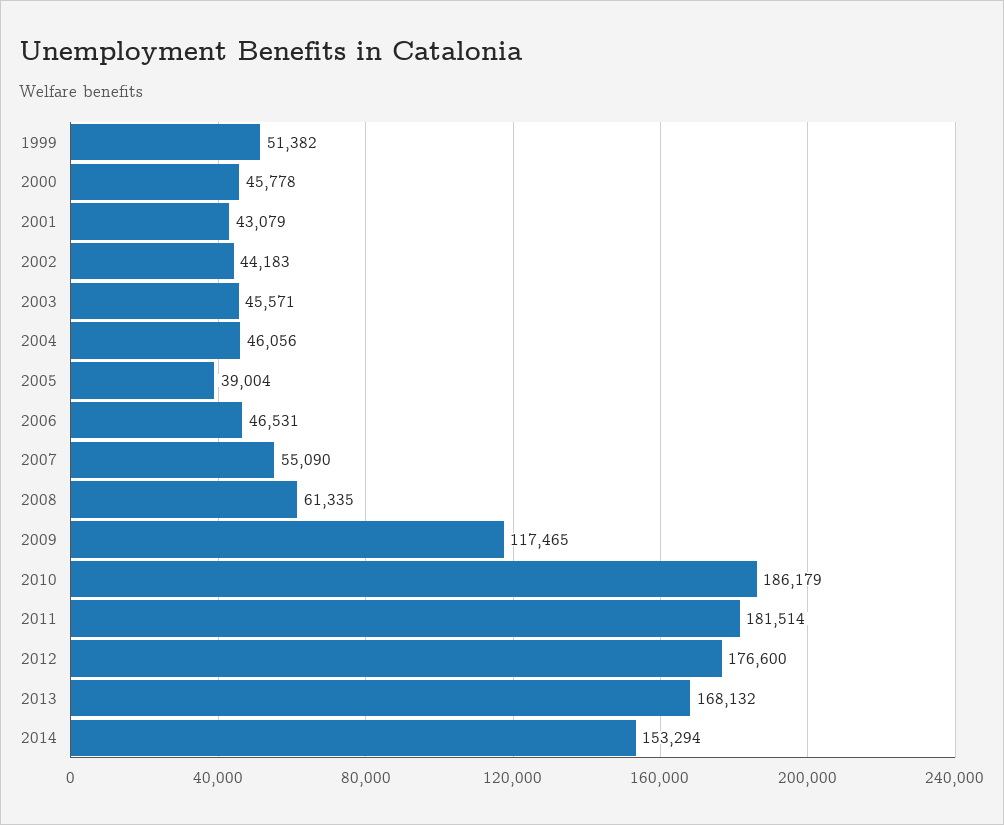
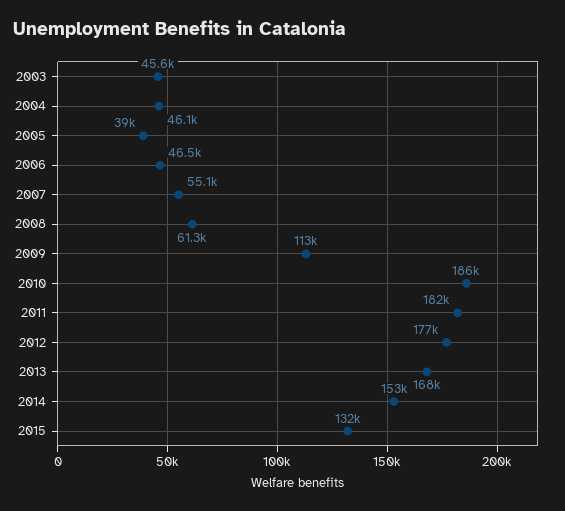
1999: 51382 -> none
2000: 45778 -> none
2001: 43079 -> none
2002: 44183 -> none
2009: 117465 -> 113000
2015: none -> 132000

